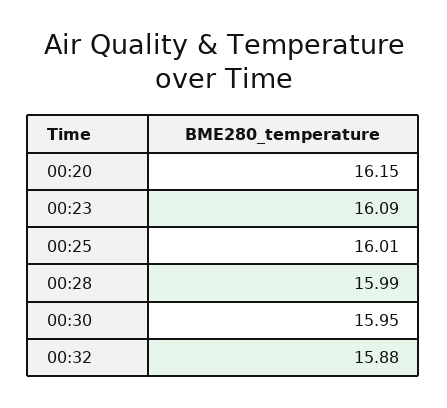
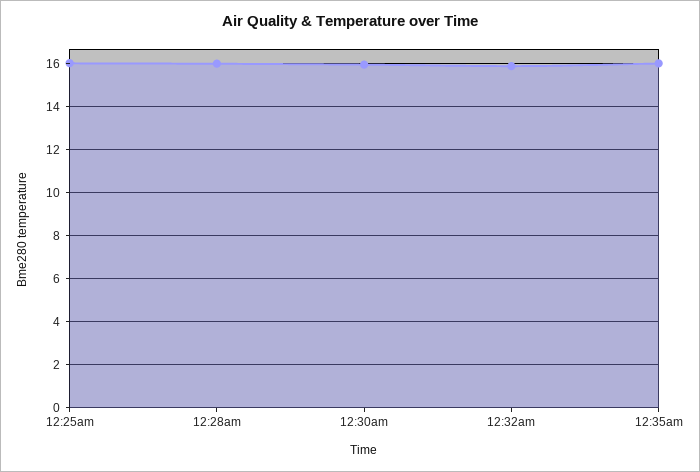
00:20: 16.15 -> none
00:23: 16.09 -> none
12:35am: none -> 16

